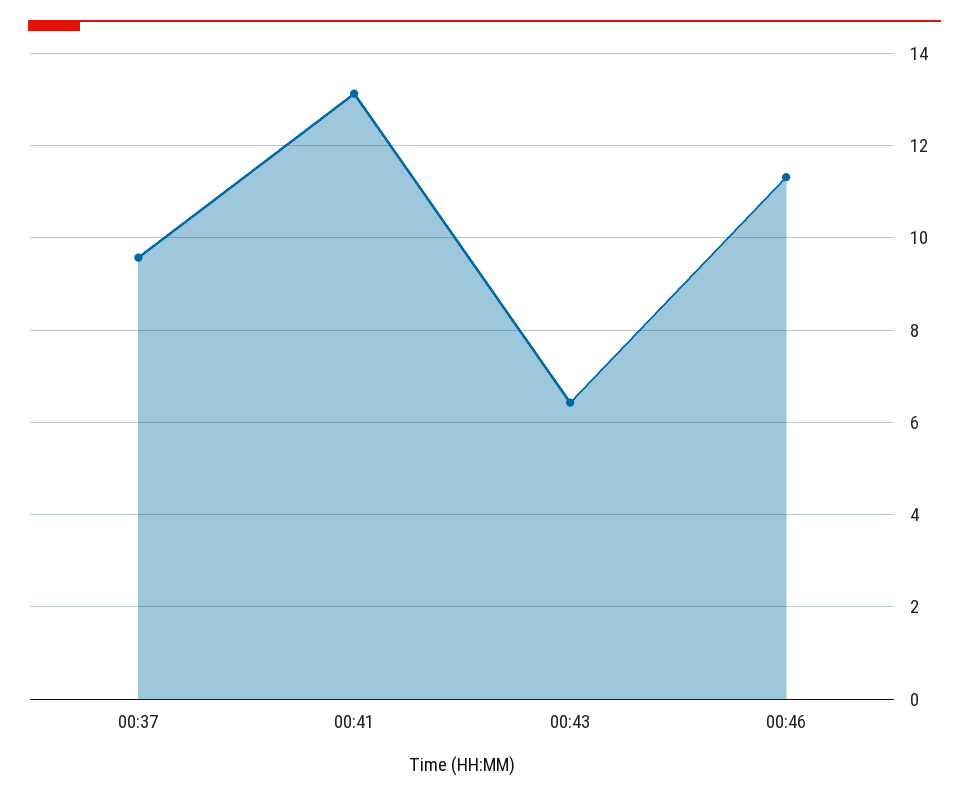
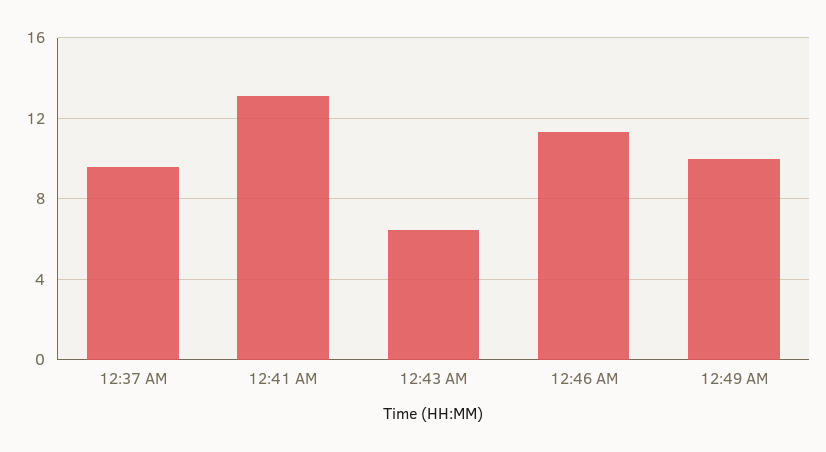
12:49 AM: none -> 10

